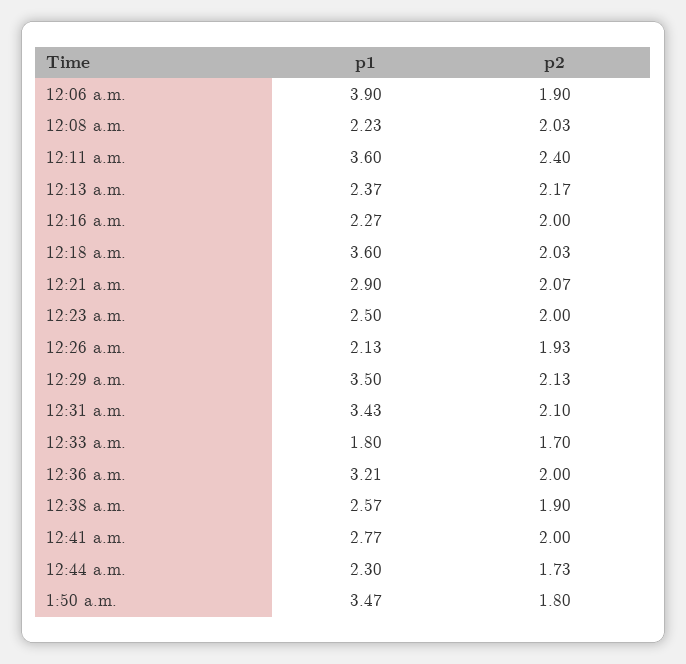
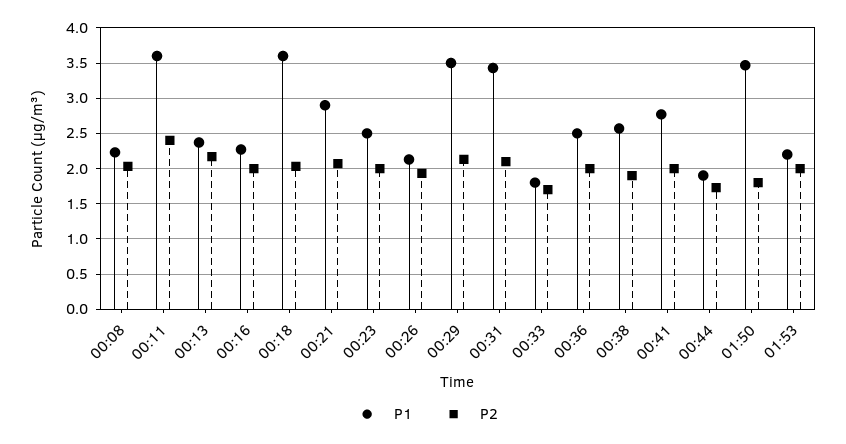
p1, 12:06 a.m.: 3.9 -> none
p2, 12:06 a.m.: 1.9 -> none
p1, 12:36 a.m.: 3.21 -> 2.5
p1, 12:44 a.m.: 2.3 -> 1.9
p1, 01:53: none -> 2.2
p2, 01:53: none -> 2

